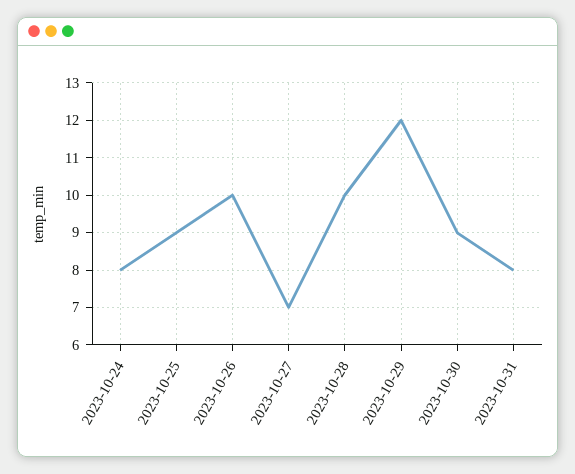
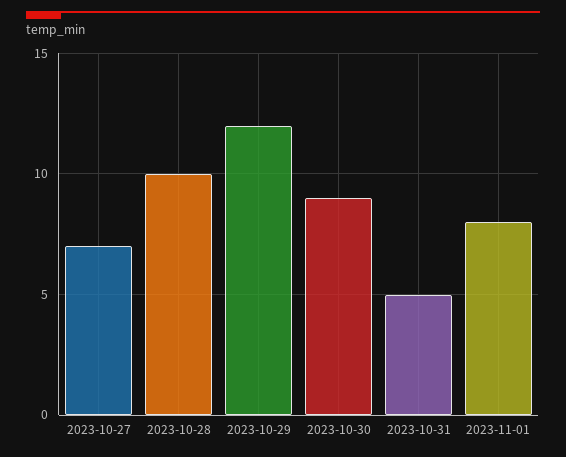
2023-10-24: 8 -> none
2023-10-25: 9 -> none
2023-10-26: 10 -> none
2023-10-31: 8 -> 5
2023-11-01: none -> 8

